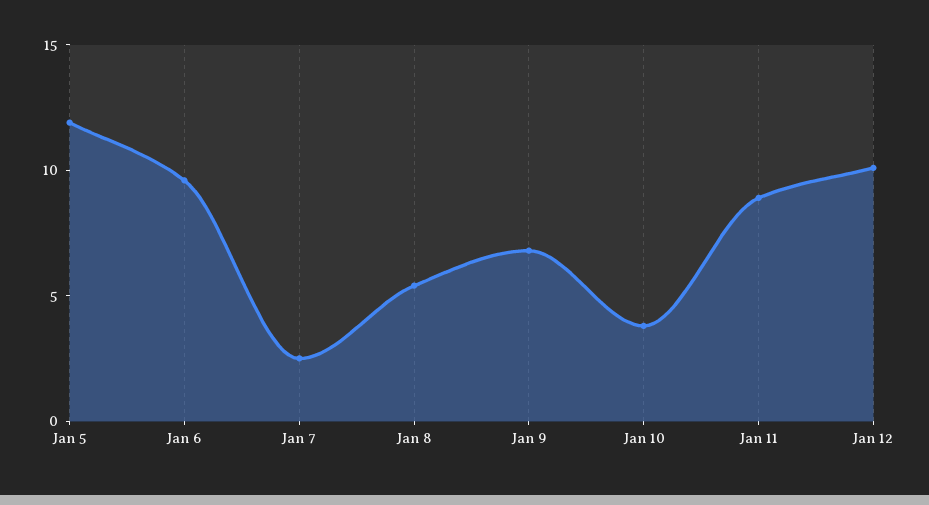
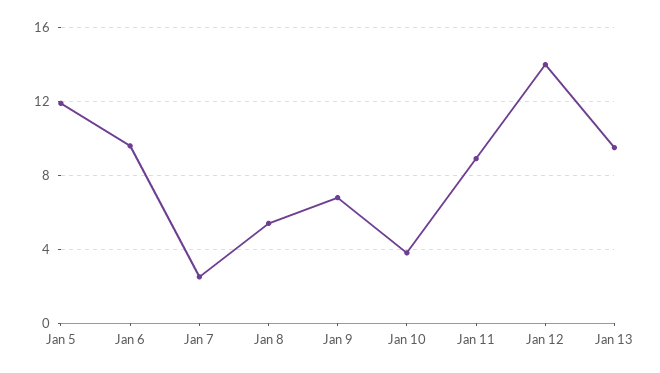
Jan 12: 10 -> 14
Jan 13: none -> 9.5

